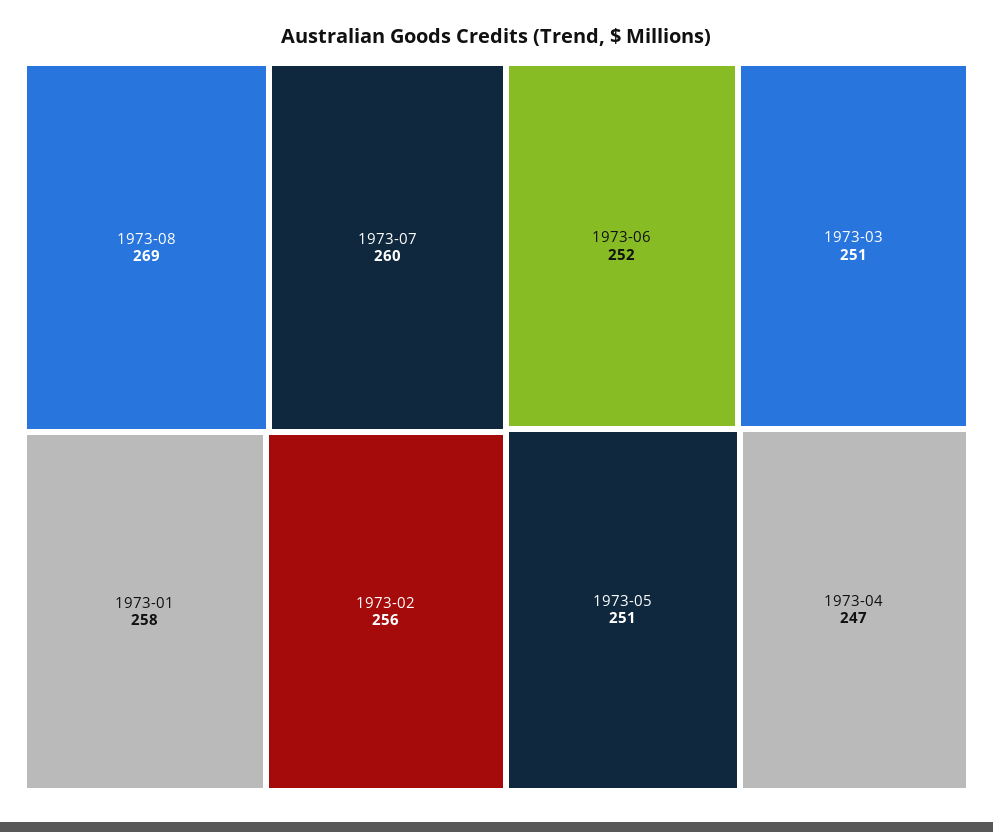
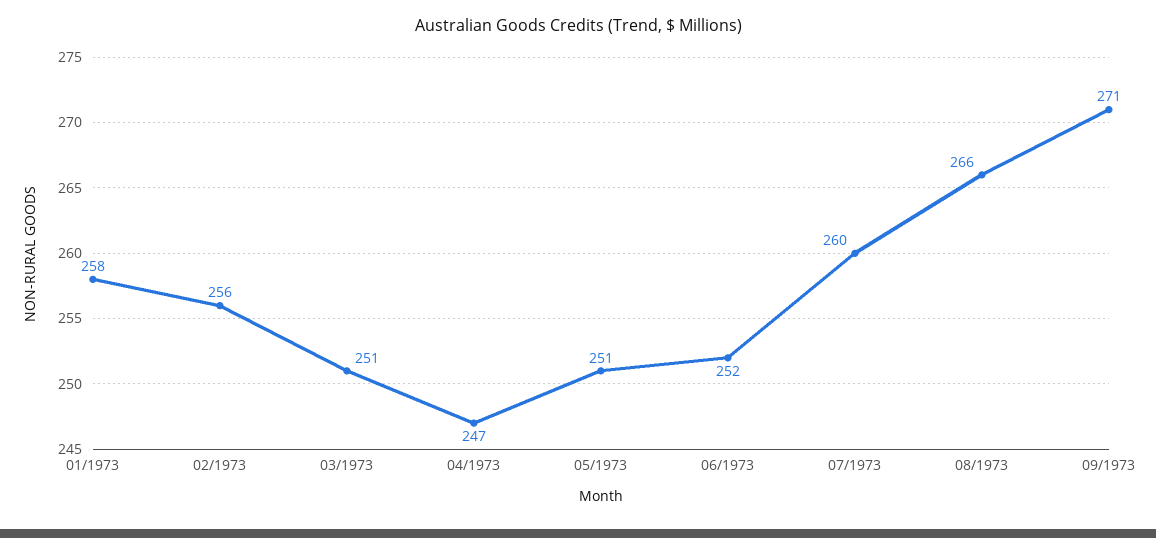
1973-08: 269 -> 266
09/1973: none -> 271

